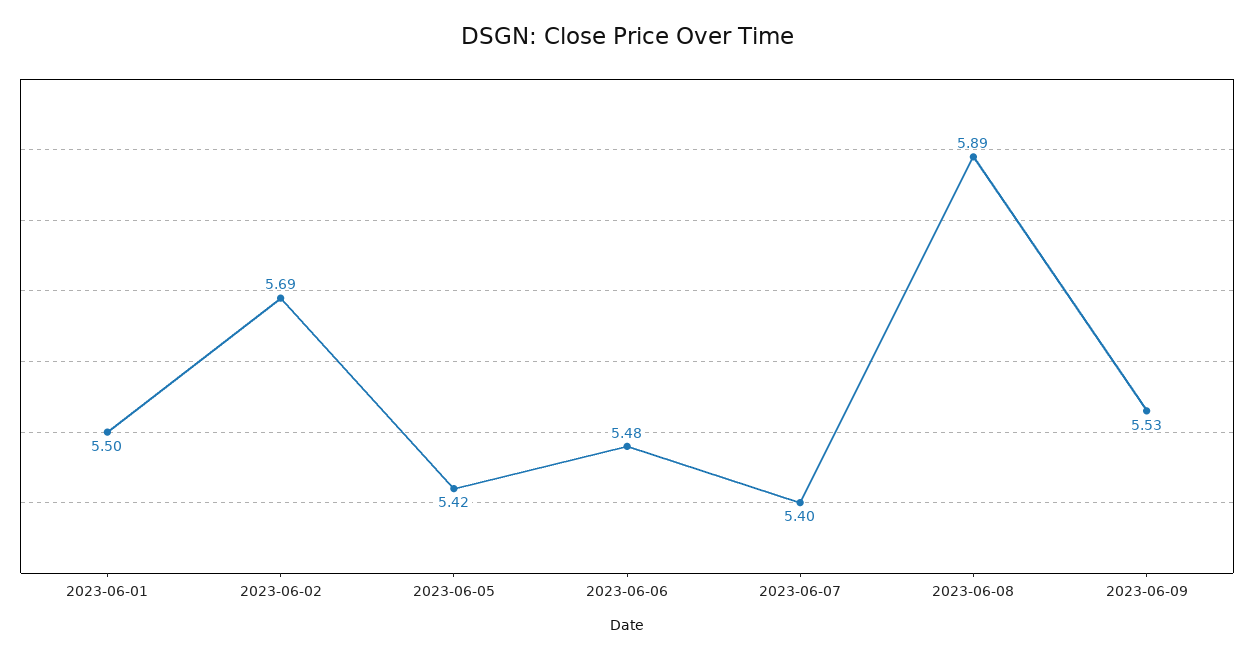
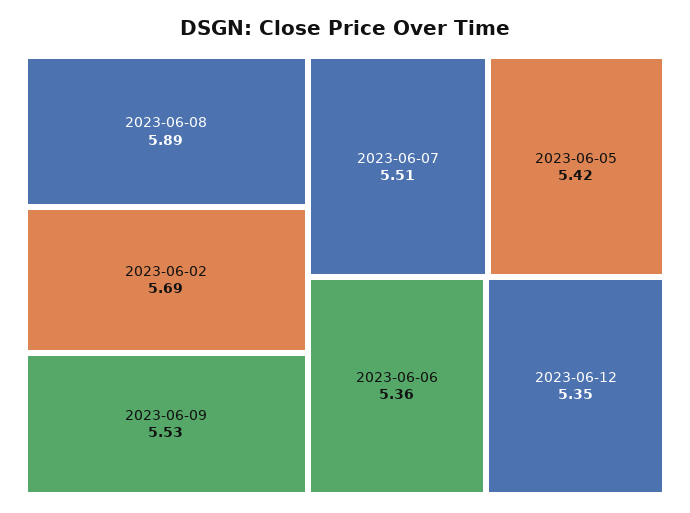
2023-06-01: 5.5 -> none
2023-06-06: 5.48 -> 5.36
2023-06-07: 5.4 -> 5.51
2023-06-12: none -> 5.35

